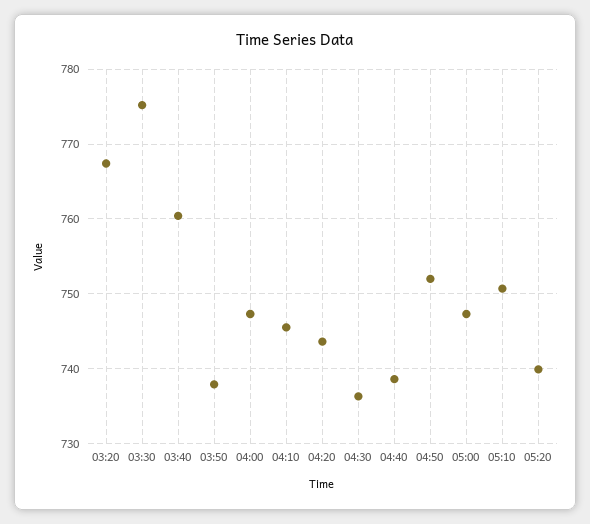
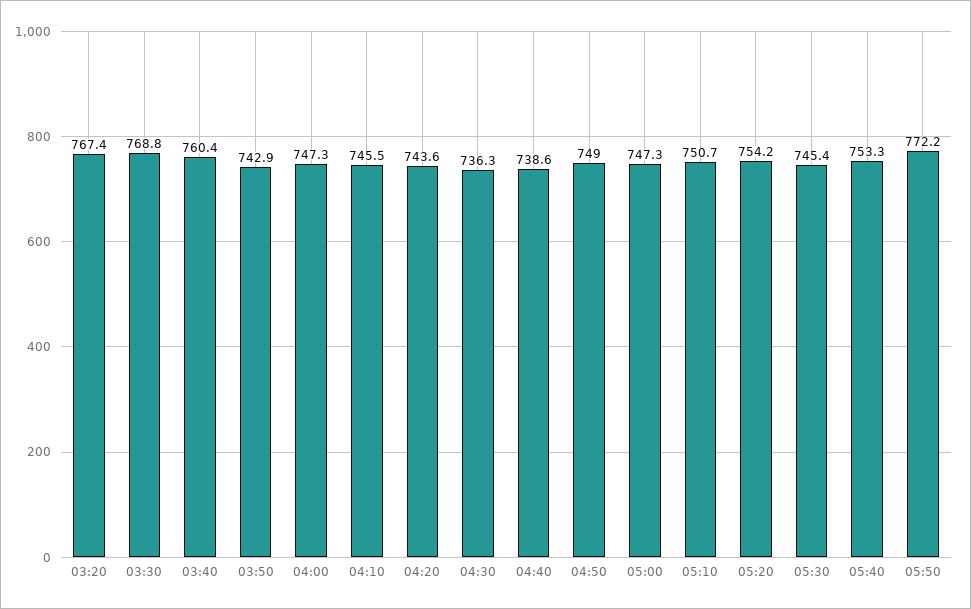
03:30: 775 -> 768.8
03:50: 738 -> 742.9
04:50: 752 -> 749
05:20: 740 -> 754.2
05:30: none -> 745.4
05:40: none -> 753.3
05:50: none -> 772.2

